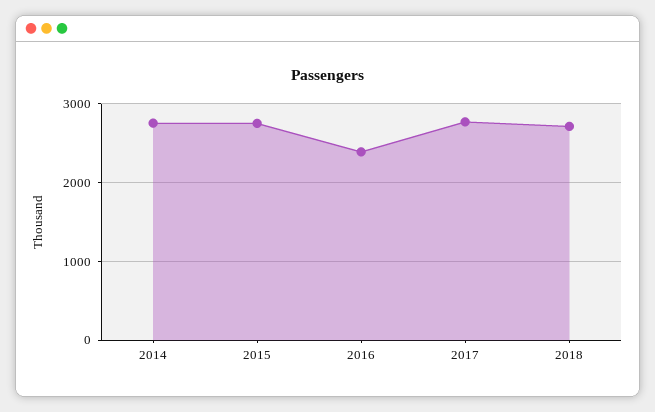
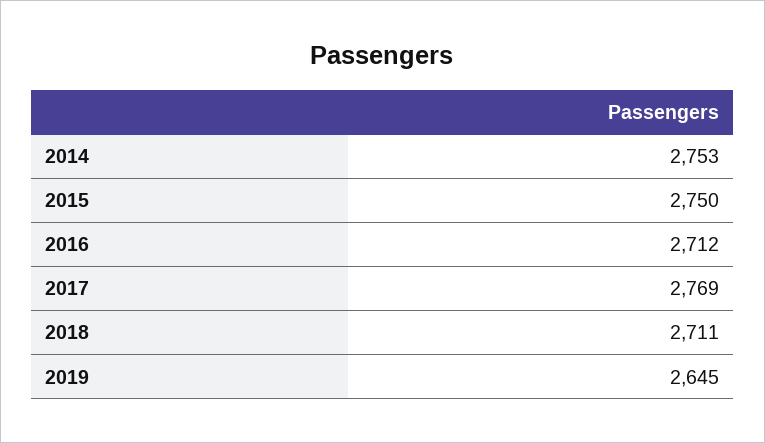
2016: 2400 -> 2712
2019: none -> 2645

